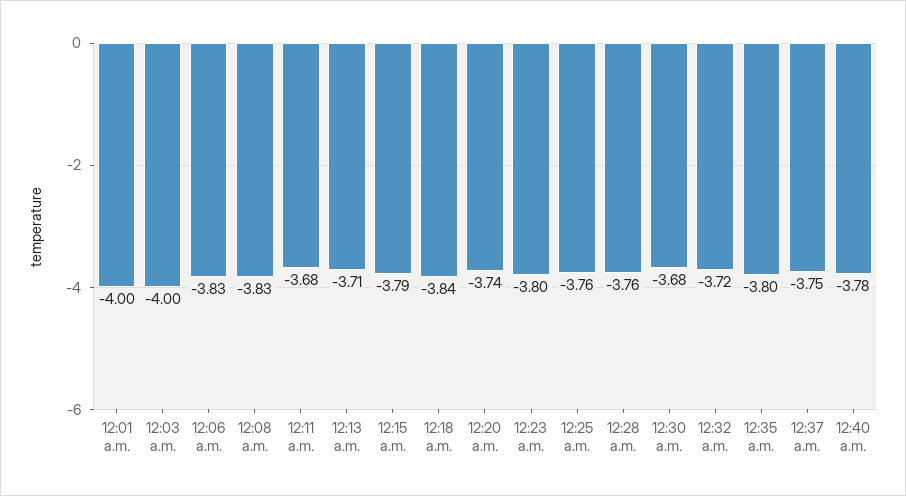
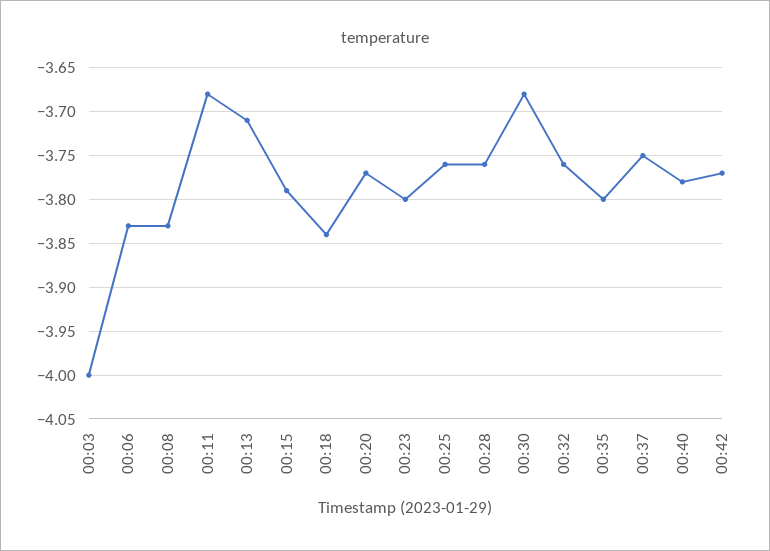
12:01 a.m.: -4 -> none
12:20 a.m.: -3.74 -> -3.77
12:32 a.m.: -3.72 -> -3.76
00:42: none -> -3.77

